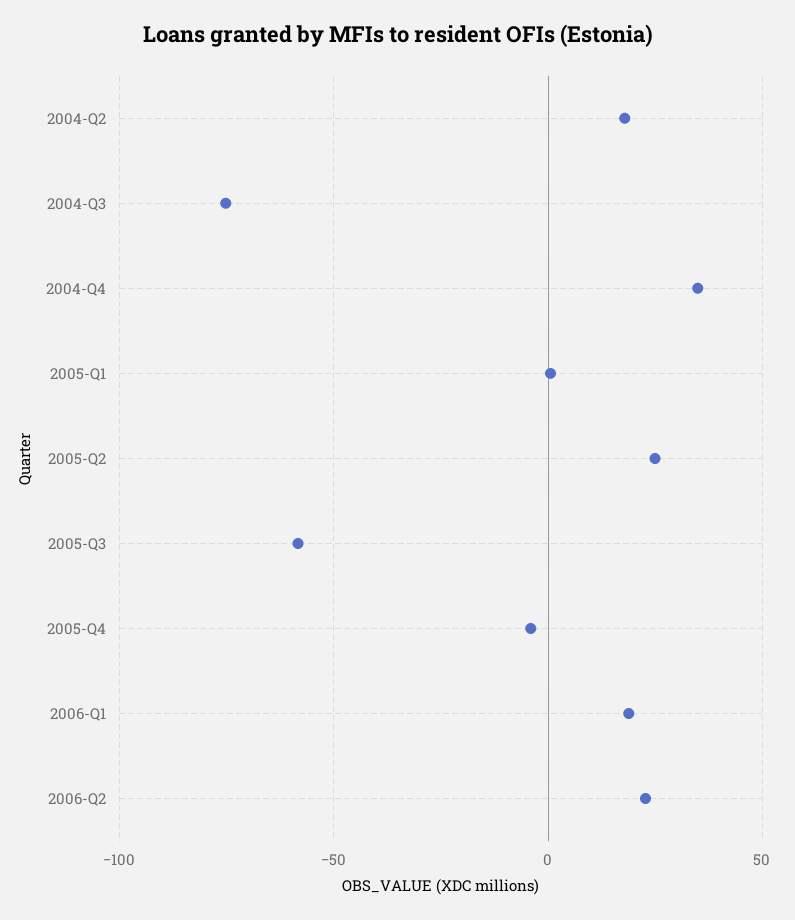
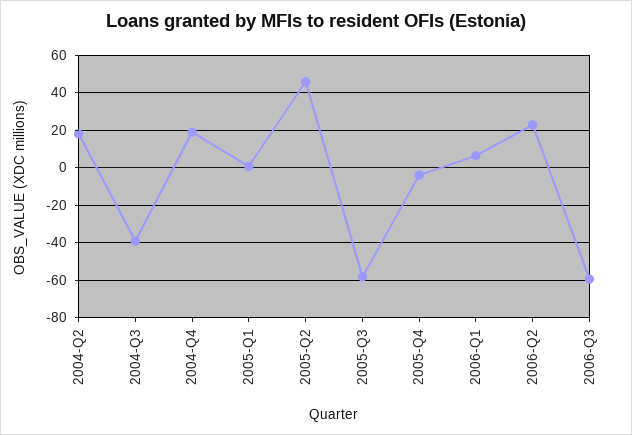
2004-Q3: -75 -> -40
2004-Q4: 35 -> 20
2005-Q2: 25 -> 45
2006-Q1: 20 -> 5
2006-Q3: none -> -60

